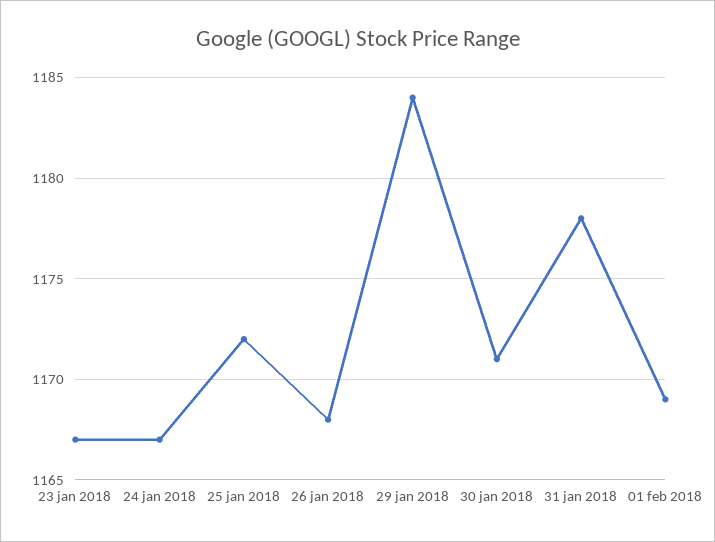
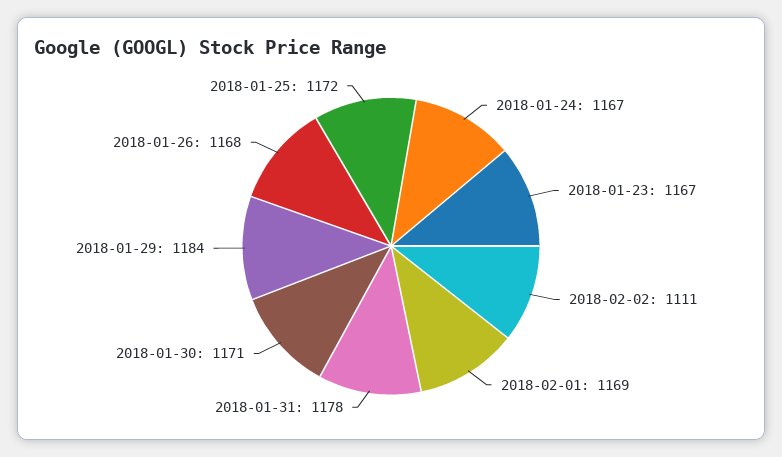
2018-02-02: none -> 1111

